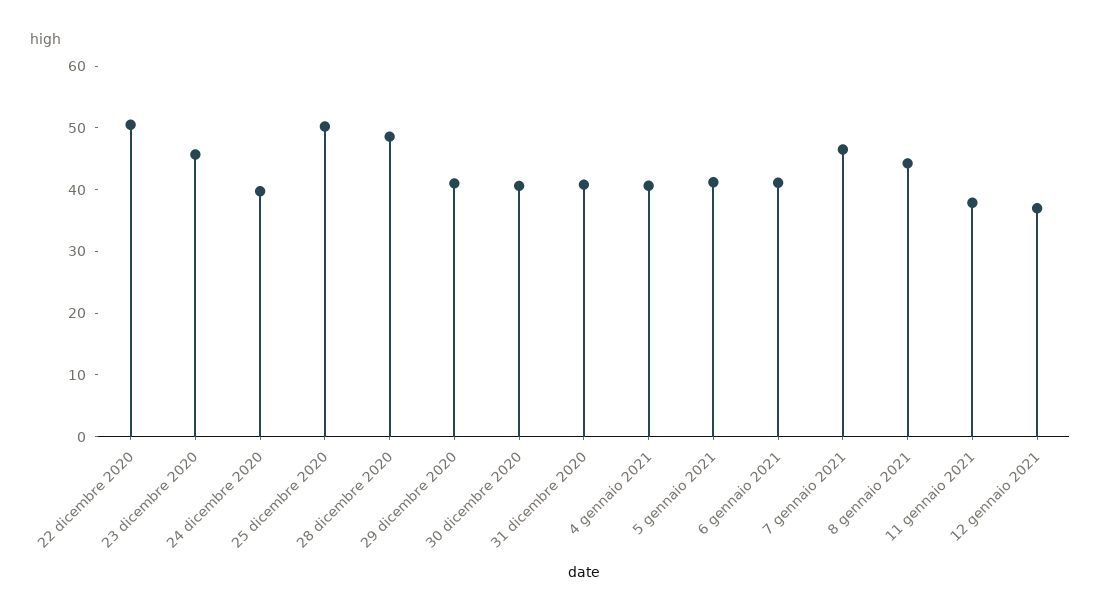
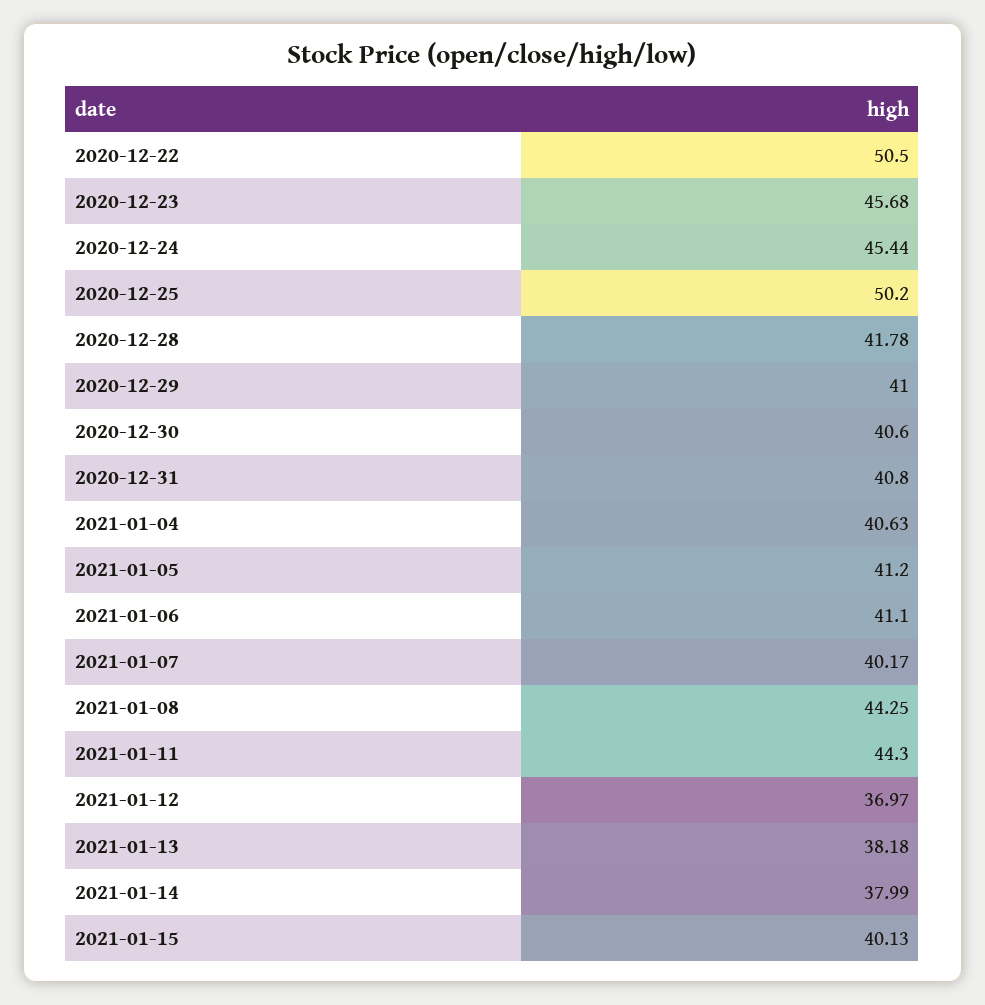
24 dicembre 2020: 40 -> 45.44
28 dicembre 2020: 48 -> 41.78
7 gennaio 2021: 46 -> 40.17
11 gennaio 2021: 38 -> 44.3
2021-01-13: none -> 38.18
2021-01-14: none -> 37.99
2021-01-15: none -> 40.13

